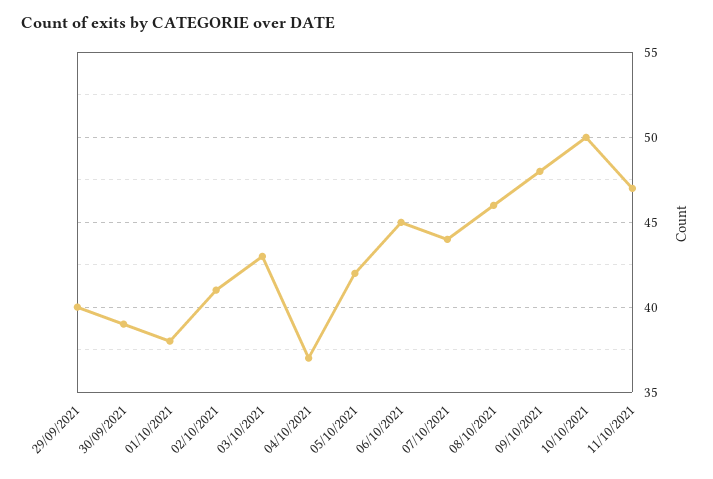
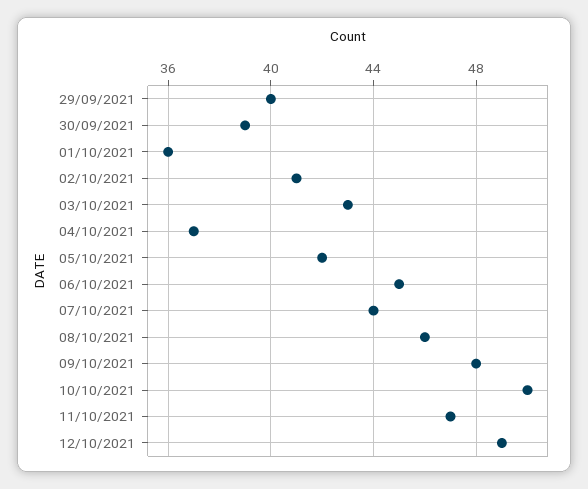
01/10/2021: 38 -> 36
12/10/2021: none -> 49

